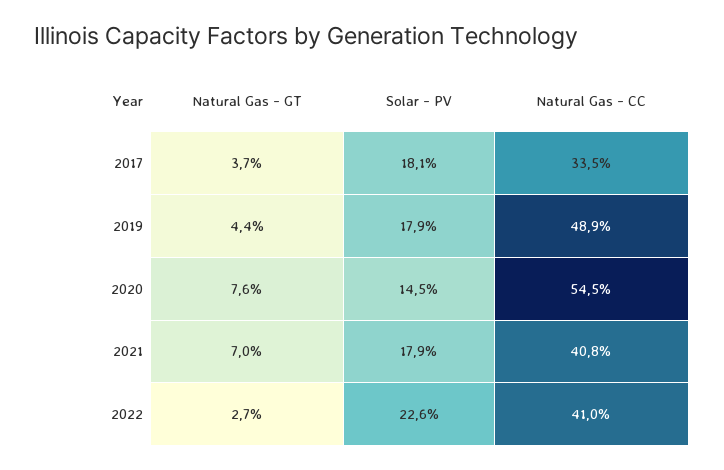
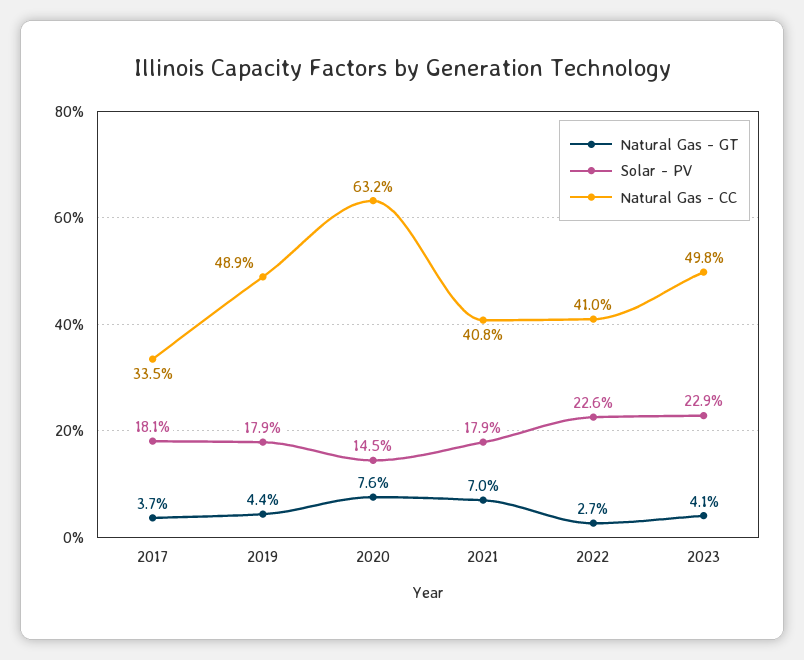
Natural Gas - CC, 2020: 54.5 -> 63.2
Natural Gas - GT, 2023: none -> 4.1
Solar - PV, 2023: none -> 22.9
Natural Gas - CC, 2023: none -> 49.8

